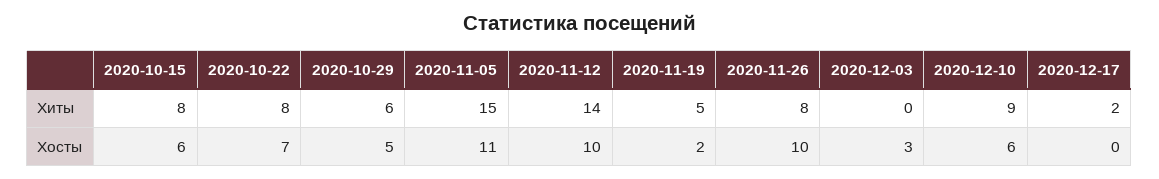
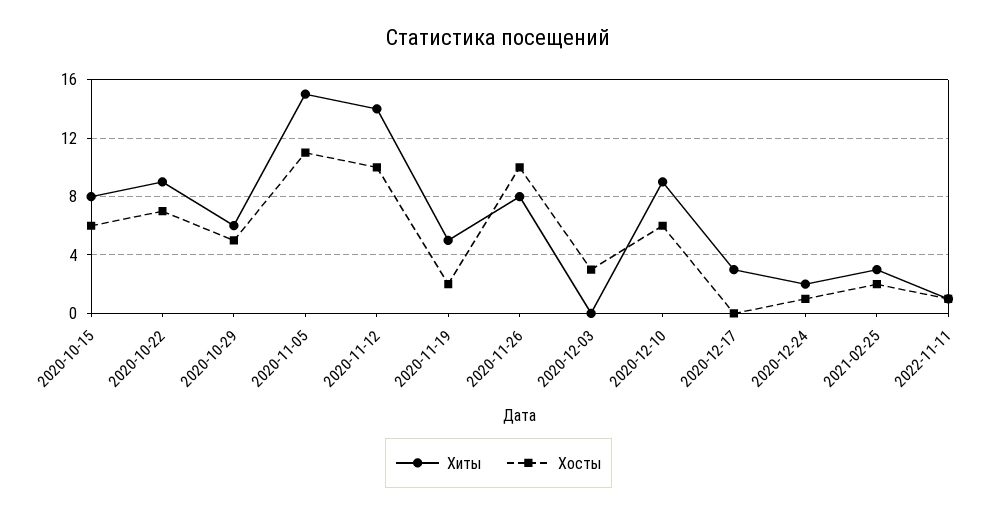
Хиты, 2020-10-22: 8 -> 9
Хиты, 2020-12-17: 2 -> 3
Хиты, 2020-12-24: none -> 2
Хосты, 2020-12-24: none -> 1
Хиты, 2021-02-25: none -> 3
Хосты, 2021-02-25: none -> 2
Хиты, 2022-11-11: none -> 1
Хосты, 2022-11-11: none -> 1

